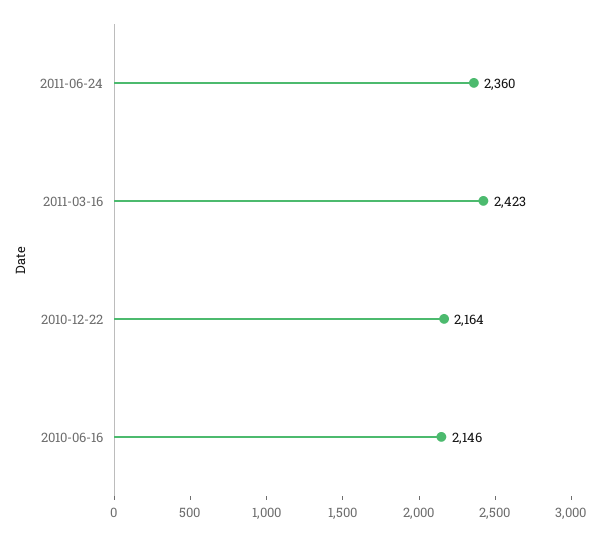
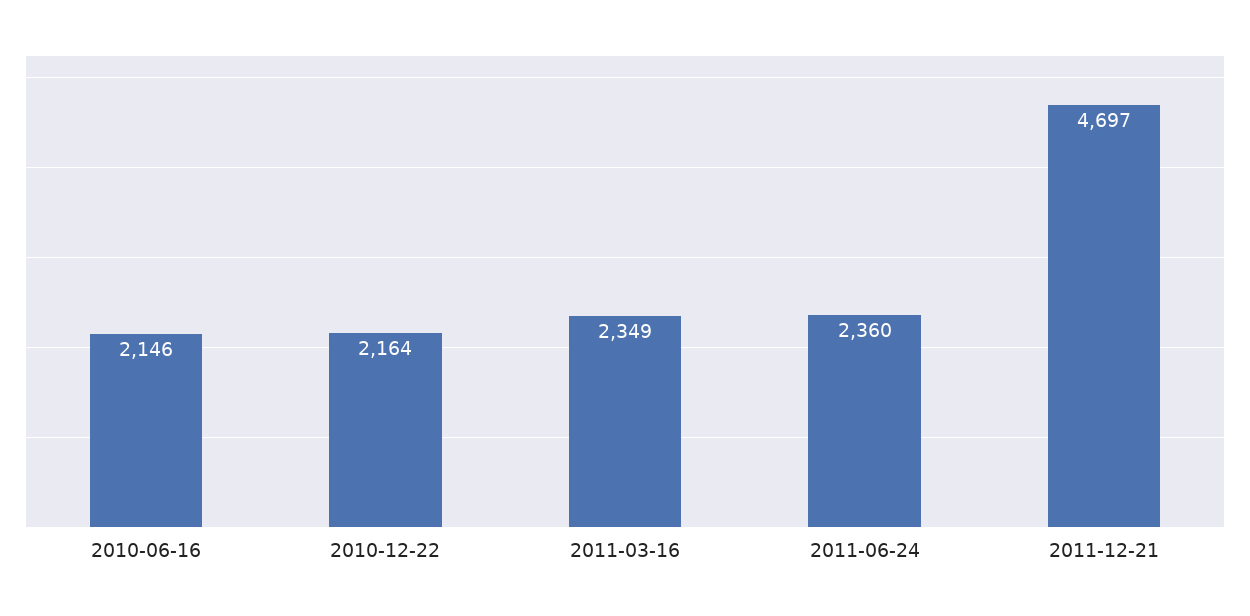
2011-03-16: 2423 -> 2349
2011-12-21: none -> 4697

